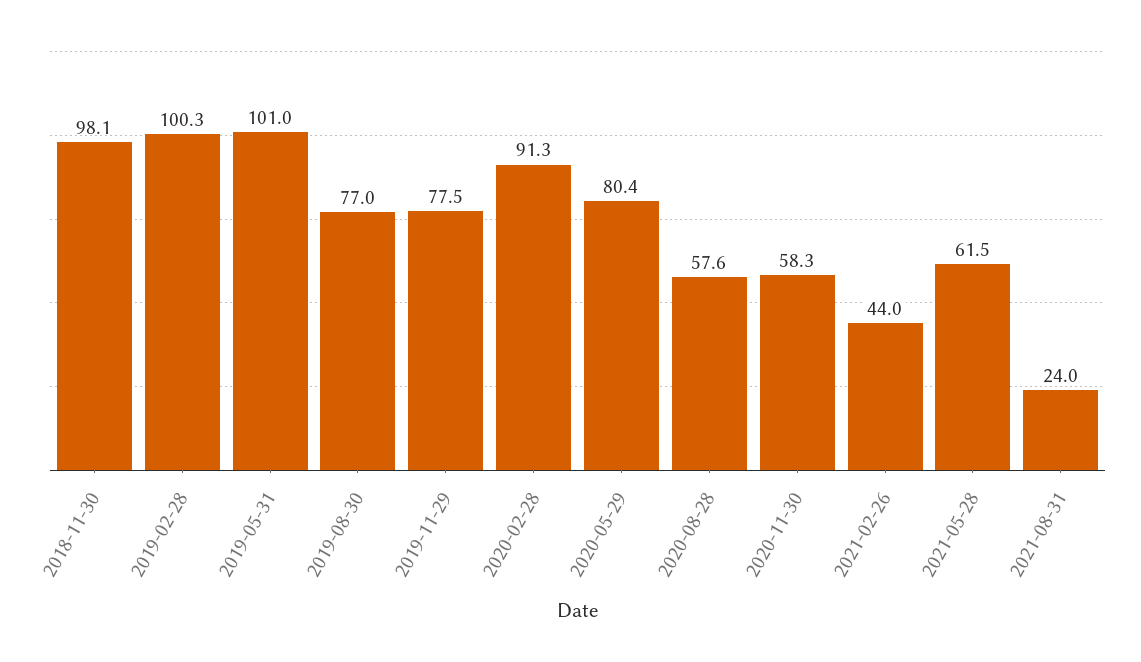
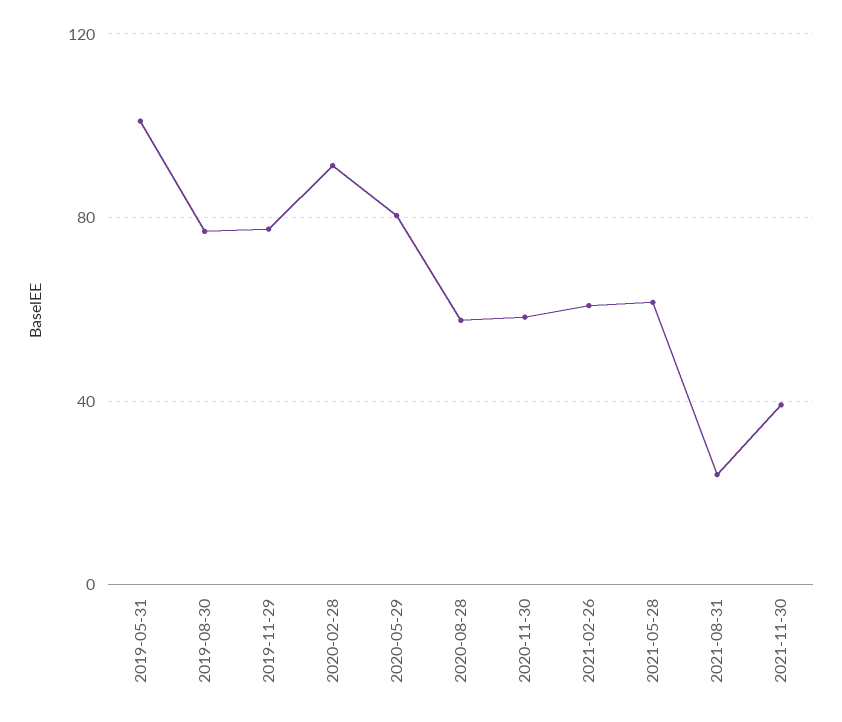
2018-11-30: 98.1 -> none
2019-02-28: 100.3 -> none
2021-02-26: 44 -> 60
2021-11-30: none -> 40

